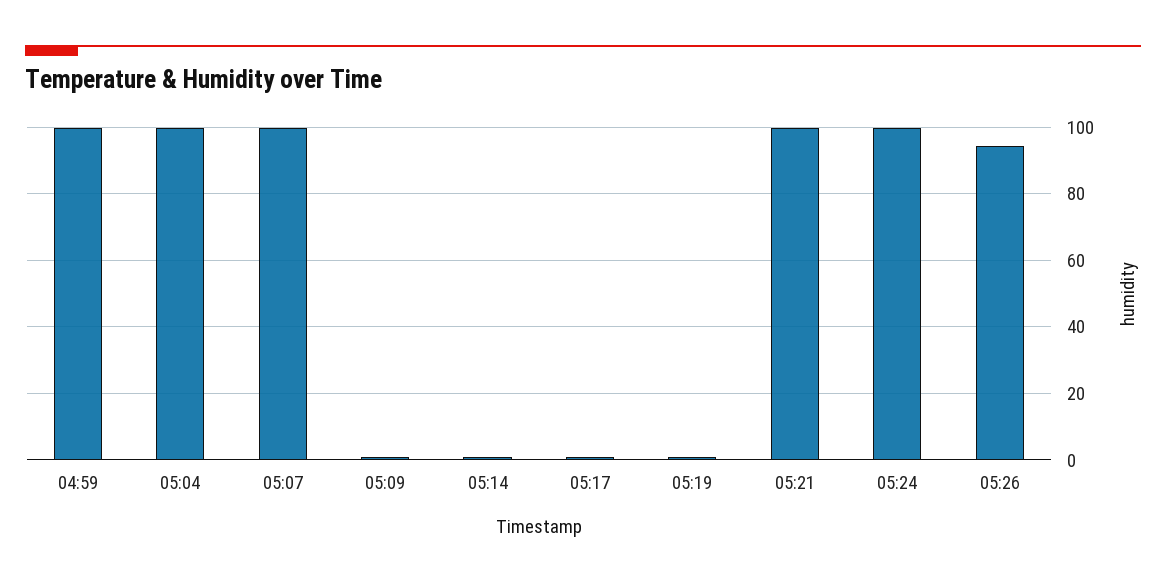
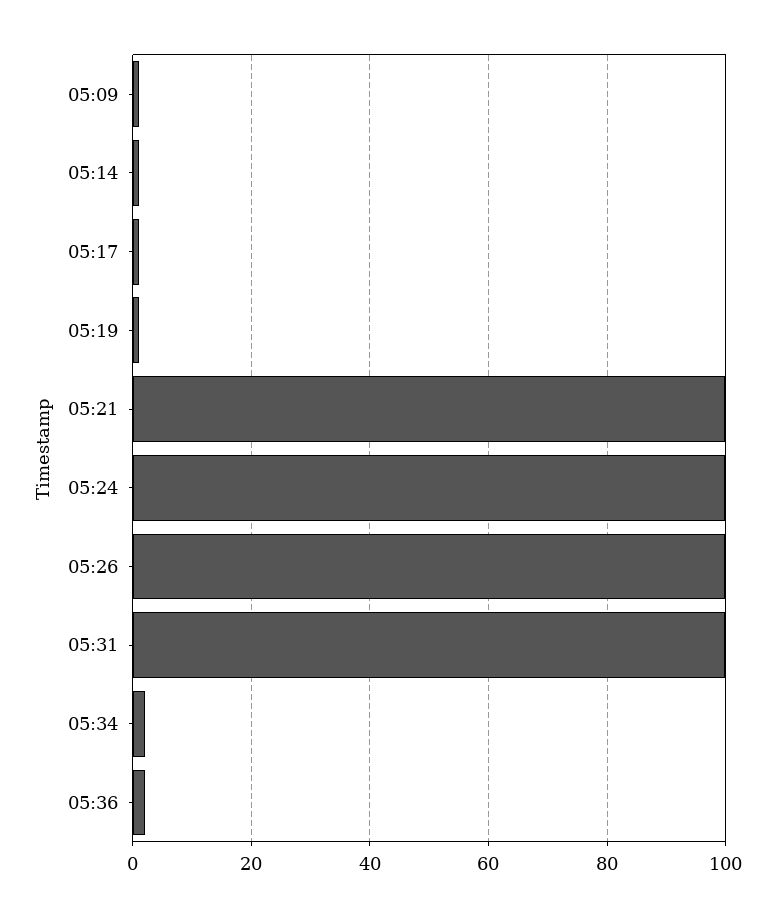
04:59: 100 -> none
05:04: 100 -> none
05:07: 100 -> none
05:26: 94 -> 100
05:31: none -> 100
05:34: none -> 2
05:36: none -> 2

